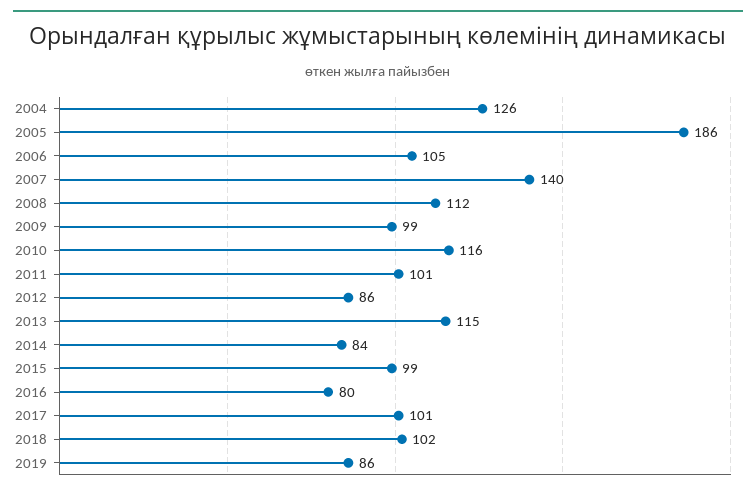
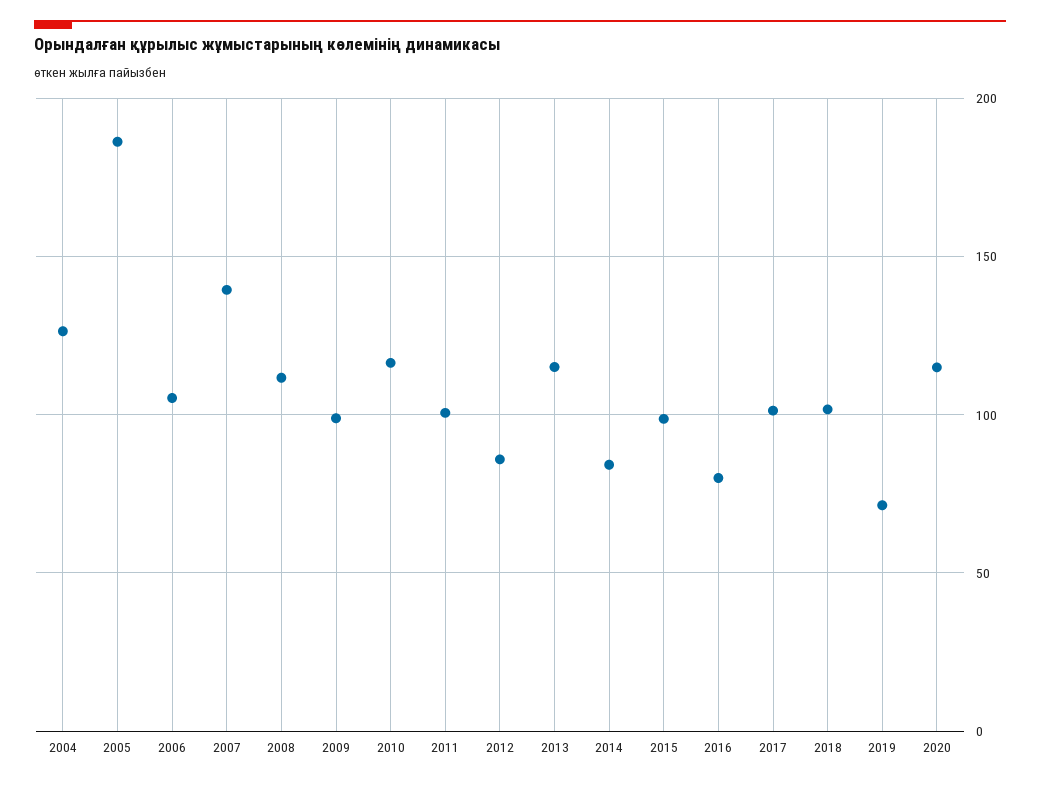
2019: 86 -> 70
2020: none -> 115

